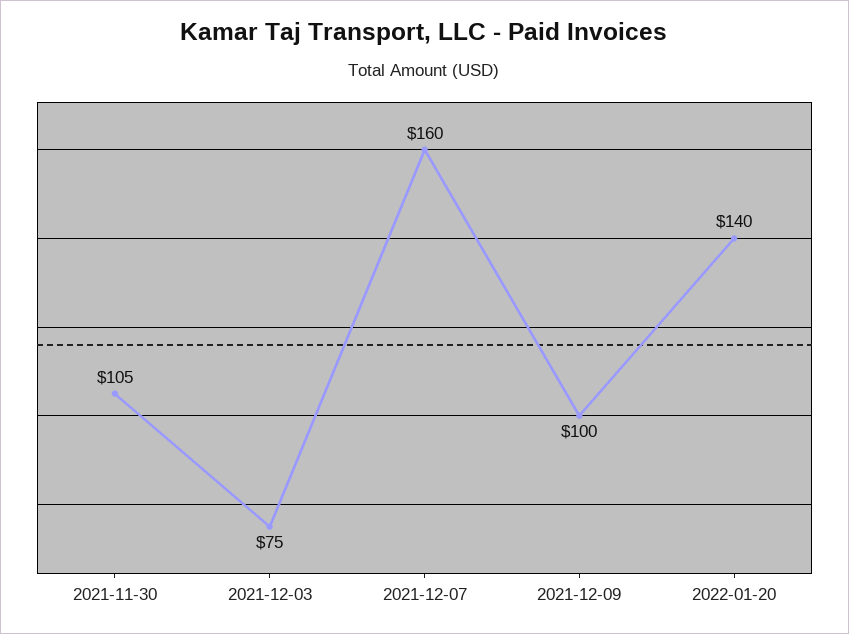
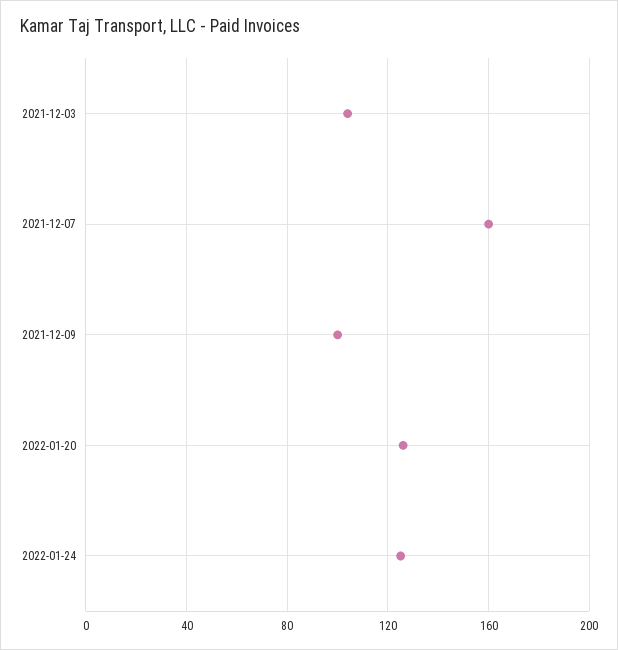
2021-11-30: 105 -> none
2021-12-03: 75 -> 105
2022-01-20: 140 -> 125
2022-01-24: none -> 125

